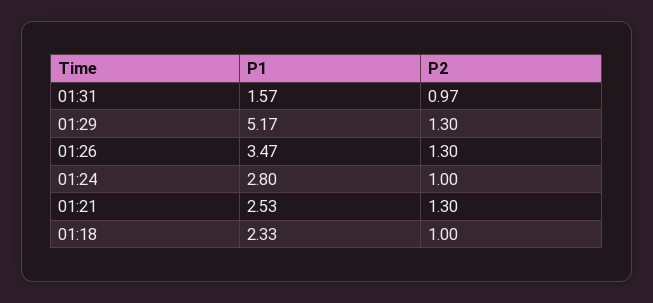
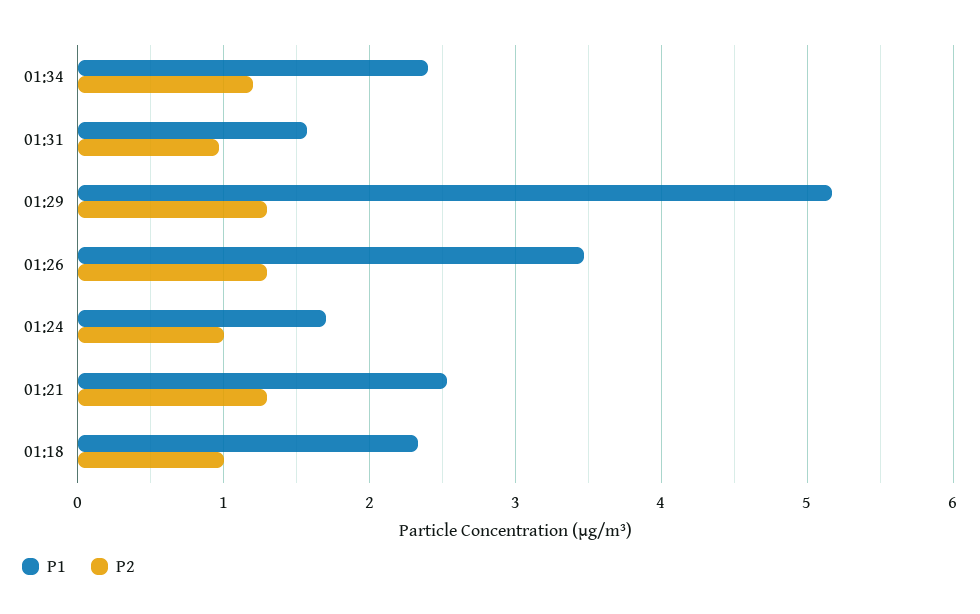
P1, 01:24: 2.8 -> 1.7
P1, 01:34: none -> 2.4
P2, 01:34: none -> 1.2

